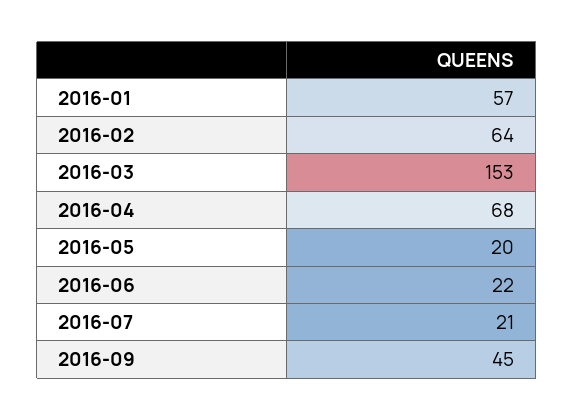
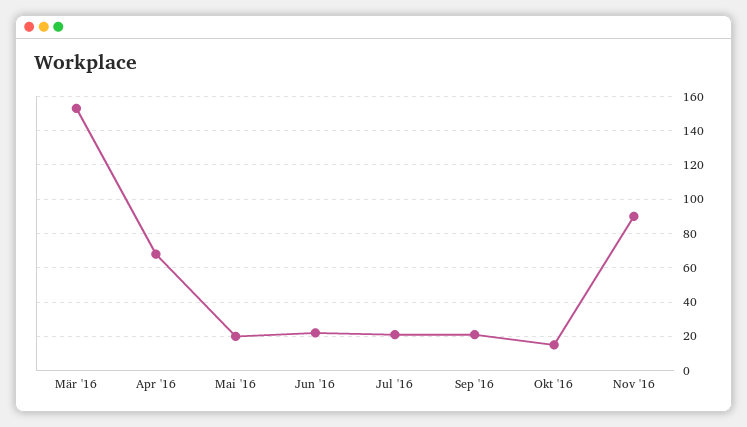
2016-01: 57 -> none
2016-02: 64 -> none
2016-09: 45 -> 20
Okt '16: none -> 15
Nov '16: none -> 90

